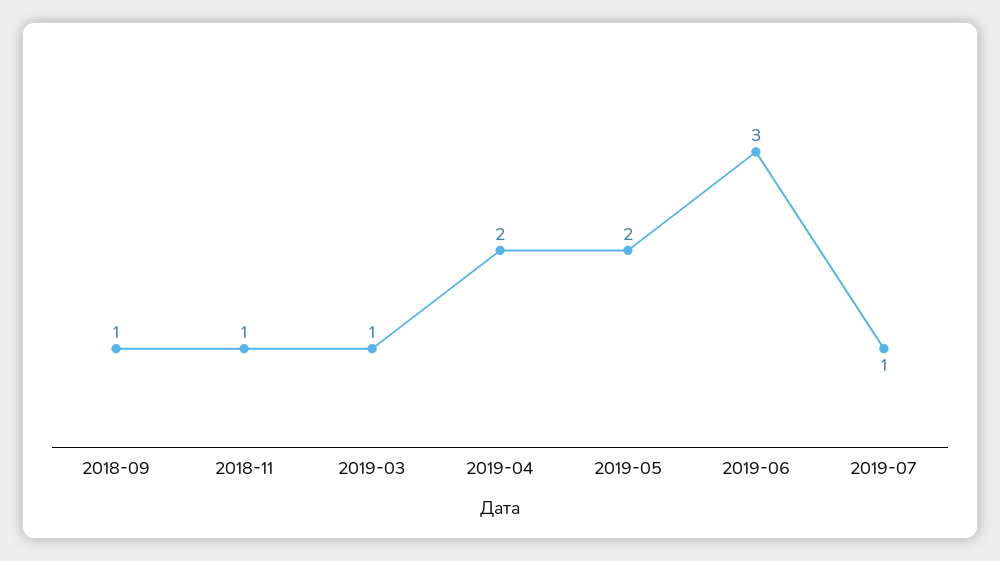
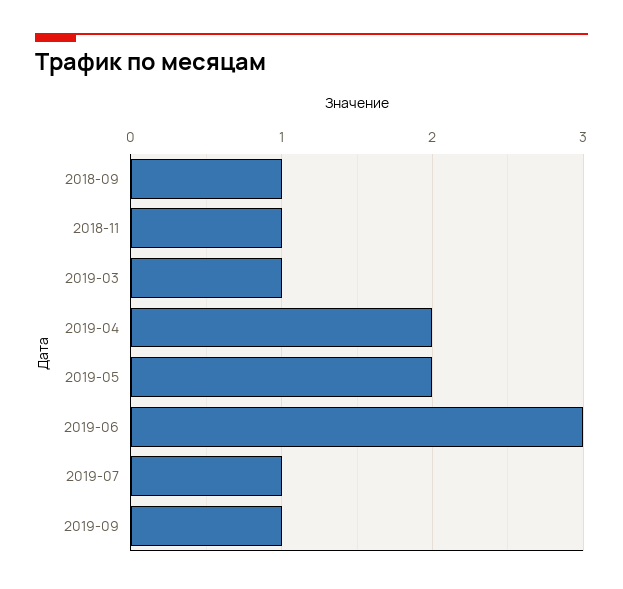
2019-09: none -> 1

